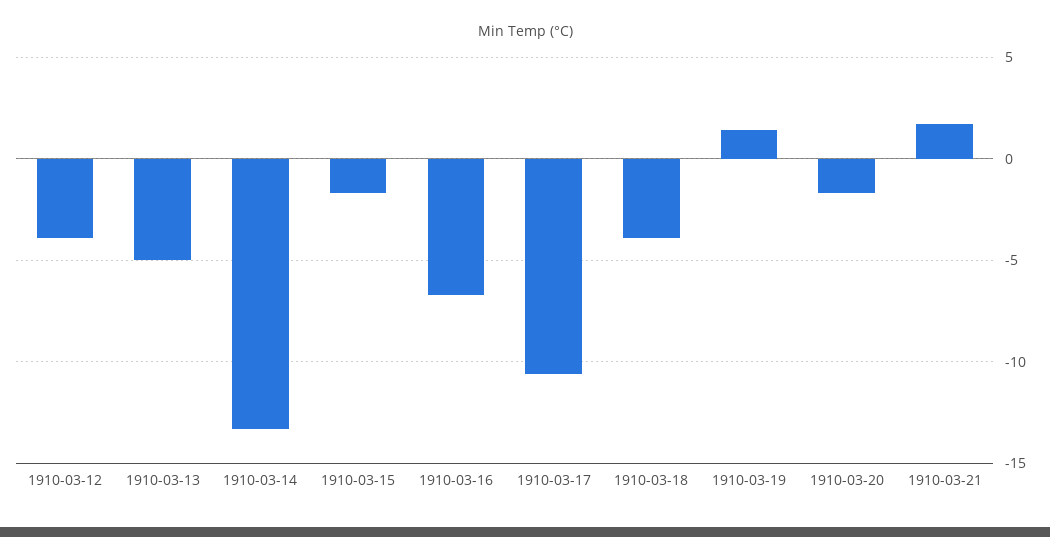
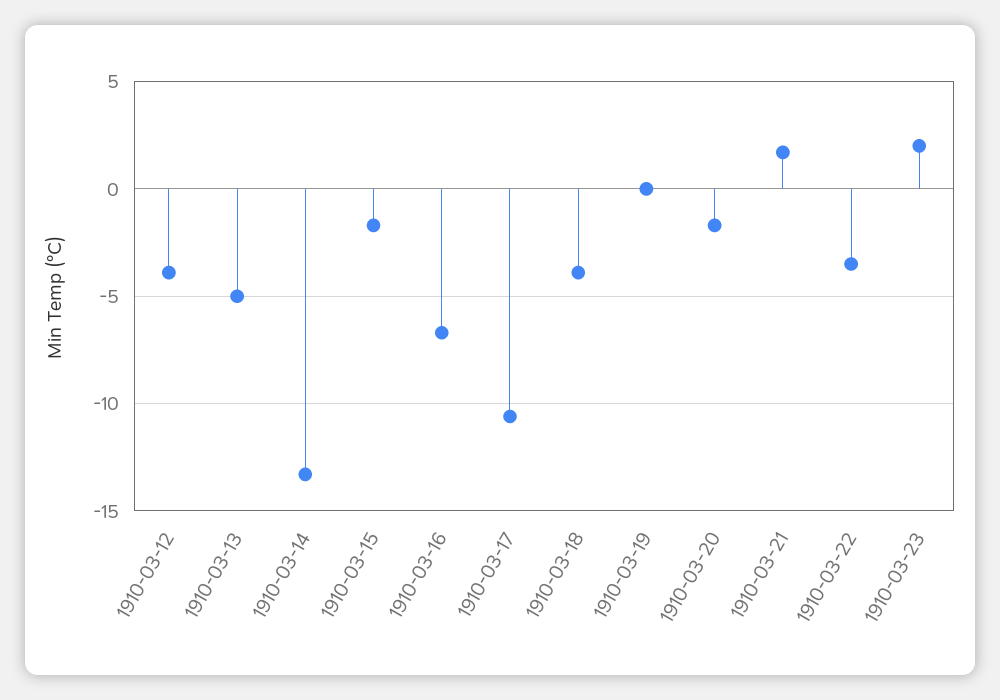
1910-03-19: 1.5 -> 0
1910-03-22: none -> -3.5
1910-03-23: none -> 2

